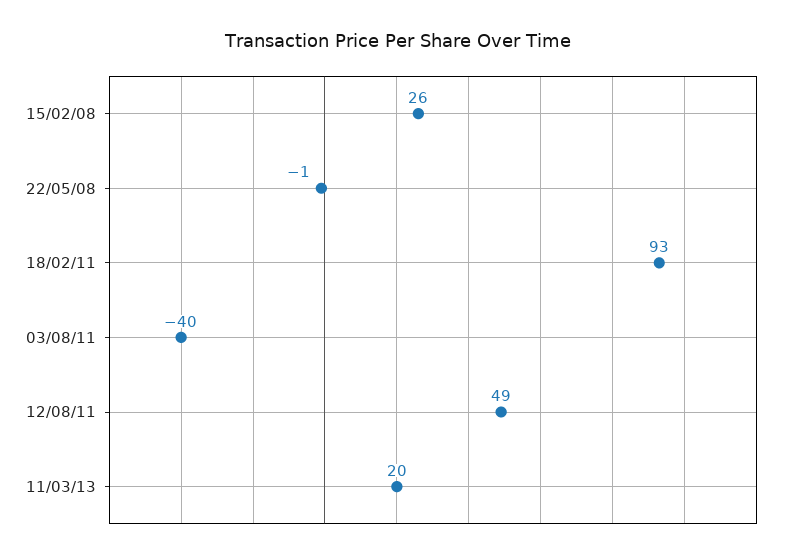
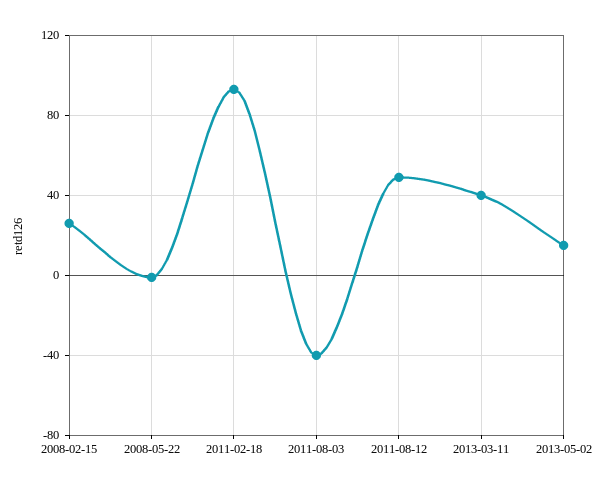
11/03/13: 20 -> 40
2013-05-02: none -> 15

